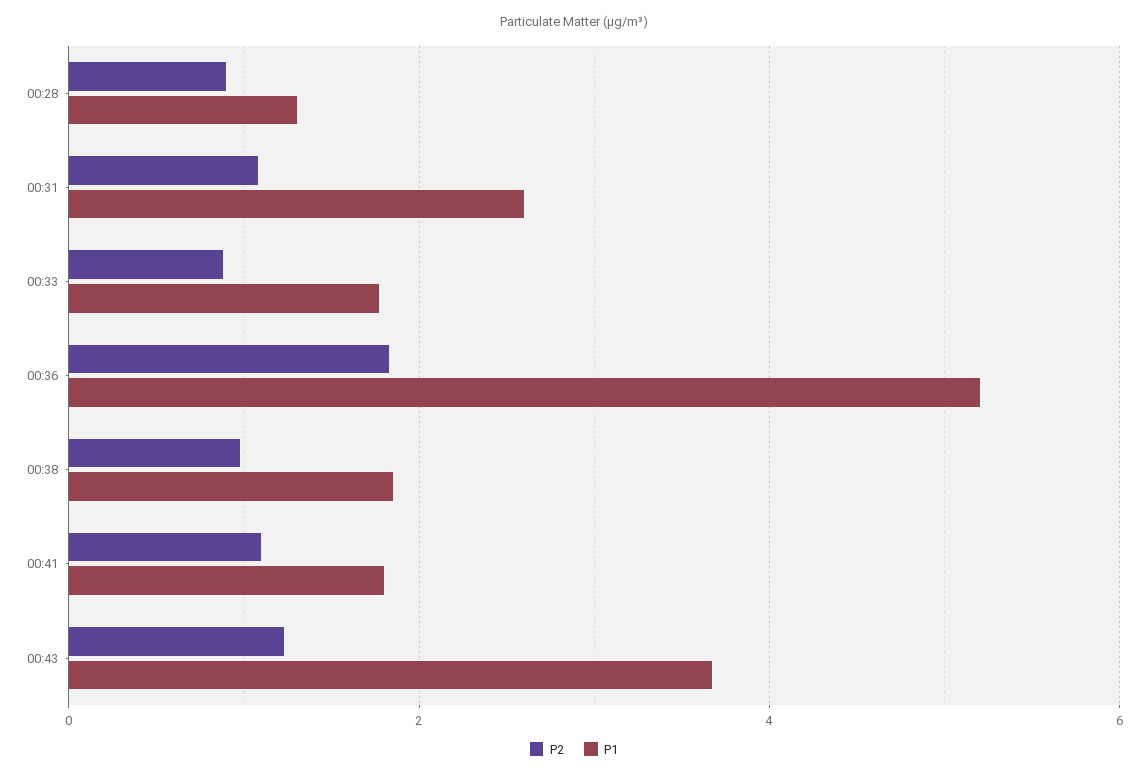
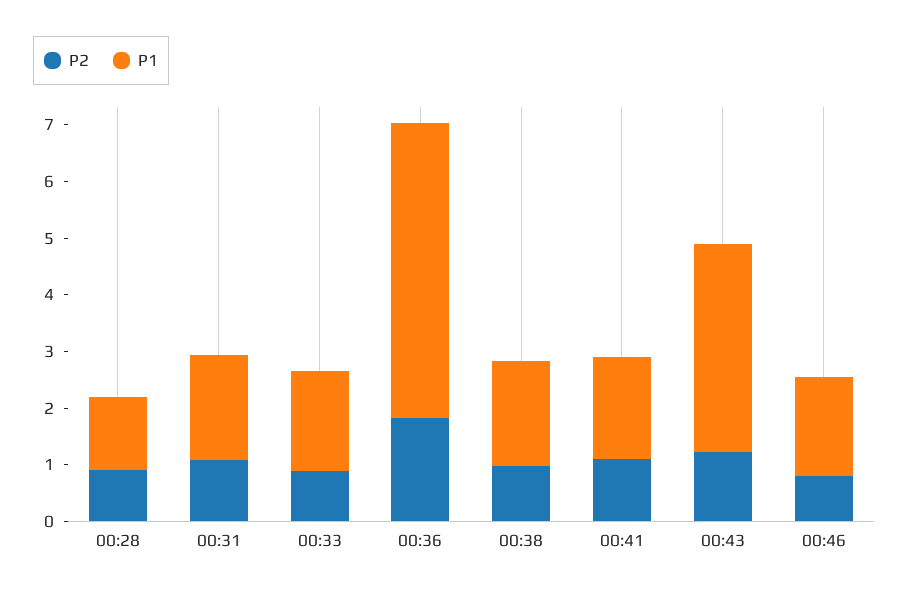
P1, 00:31: 2.6 -> 1.8
P2, 00:46: none -> 0.8
P1, 00:46: none -> 1.8

